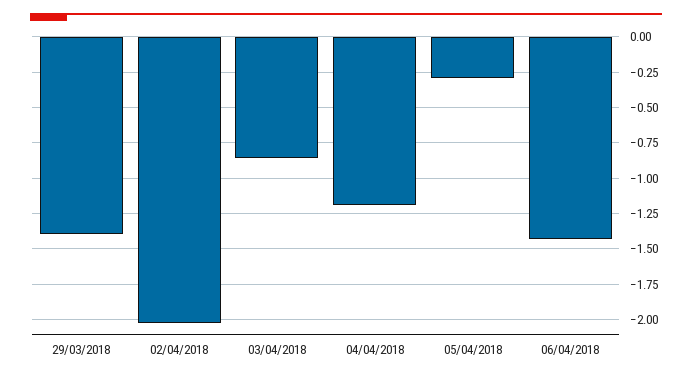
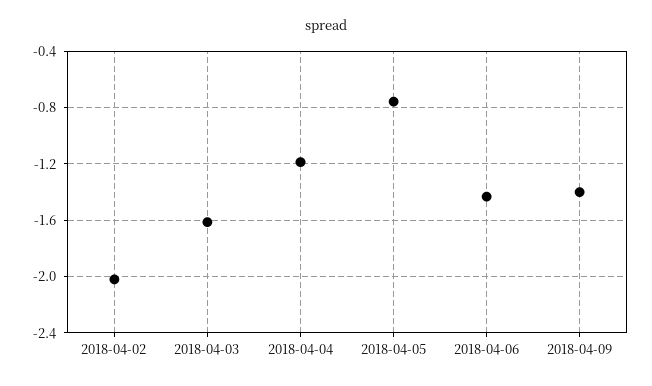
29/03/2018: -1.4 -> none
03/04/2018: -0.85 -> -1.6
05/04/2018: -0.3 -> -0.75
2018-04-09: none -> -1.4

